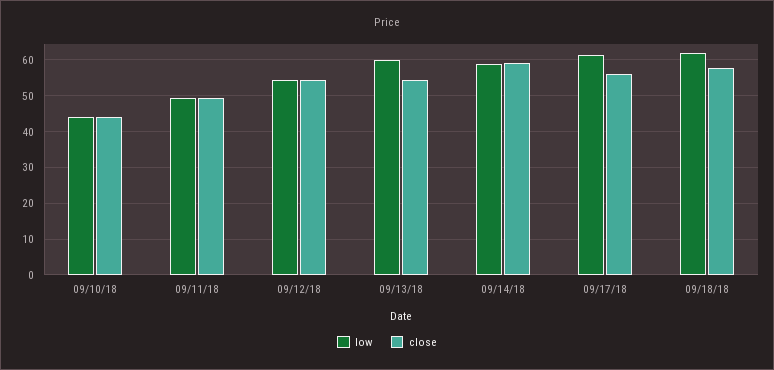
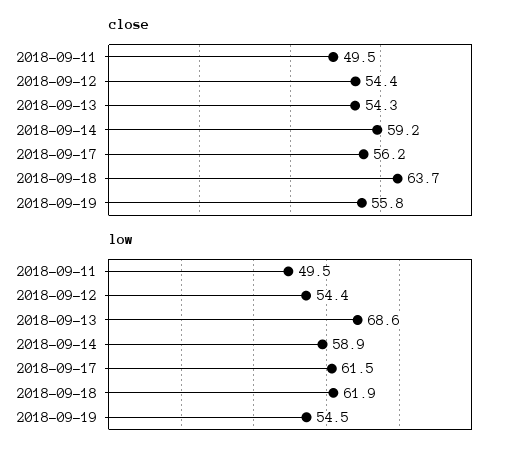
low, 09/10/18: 44 -> none
close, 09/10/18: 44 -> none
low, 09/13/18: 60 -> 68.6
close, 09/18/18: 58 -> 63.7
close, 2018-09-19: none -> 55.8
low, 2018-09-19: none -> 54.5

